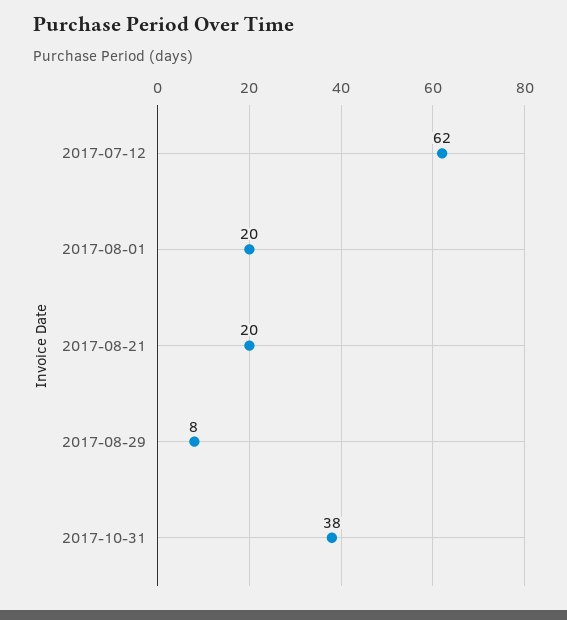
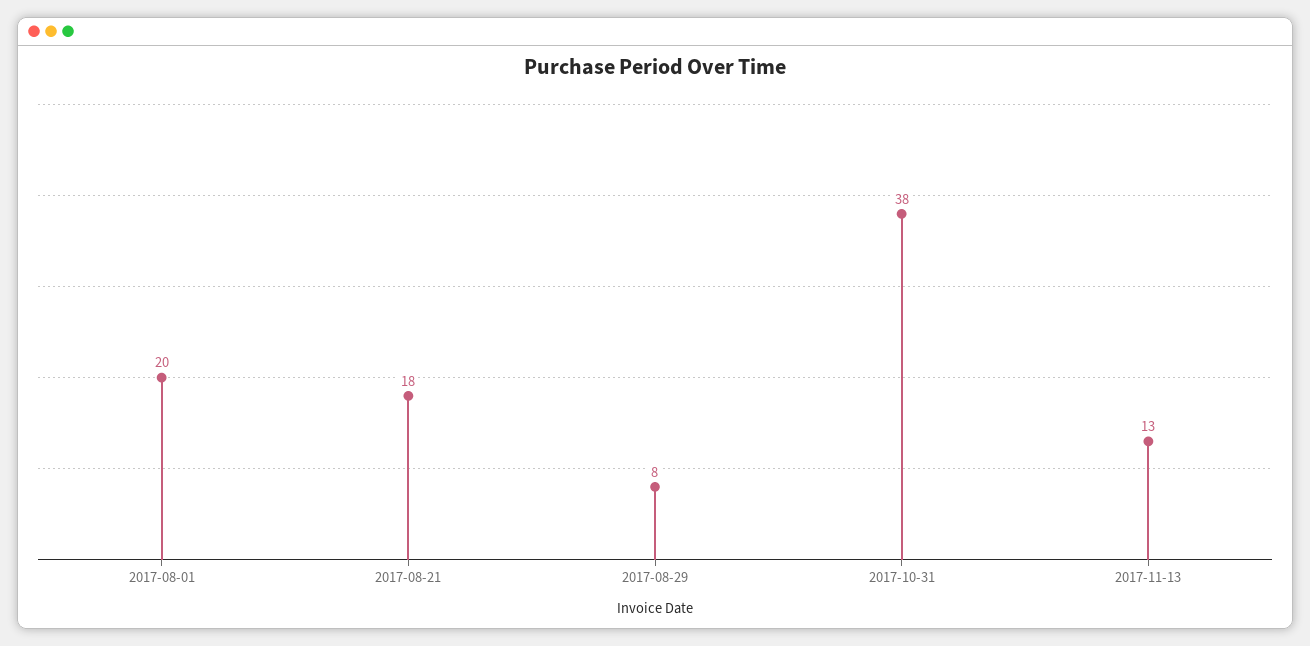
2017-07-12: 62 -> none
2017-08-21: 20 -> 18
2017-11-13: none -> 13

